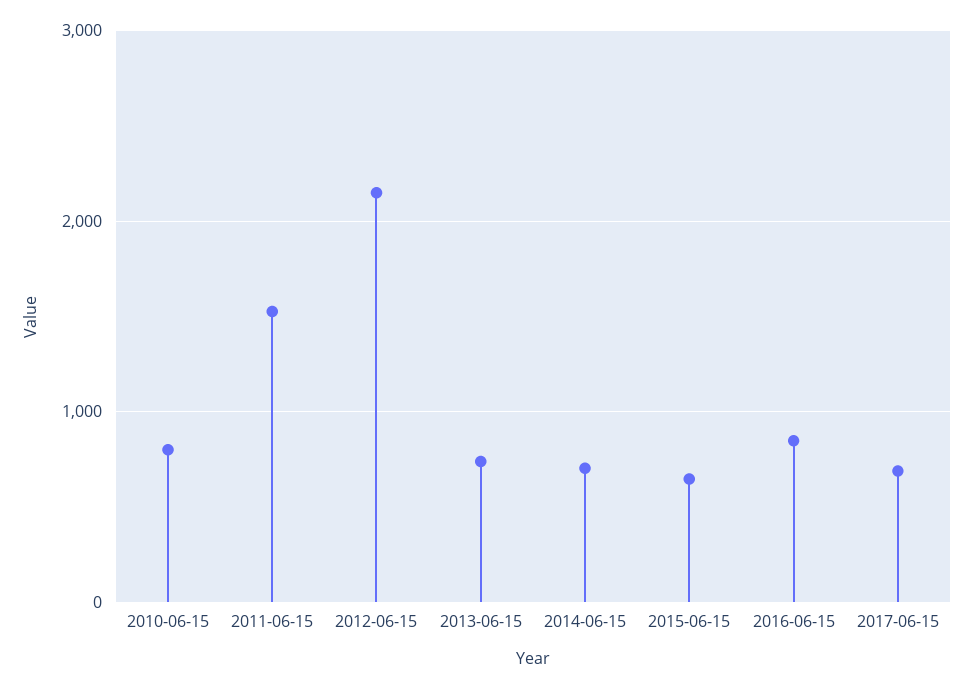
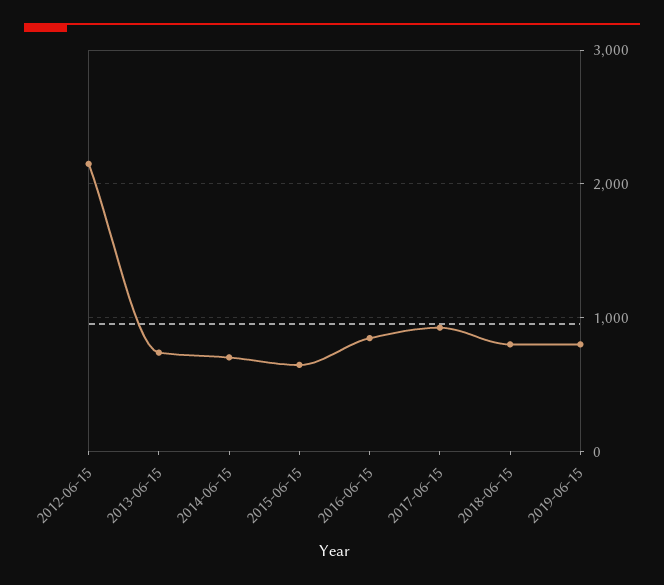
2010-06-15: 800 -> none
2011-06-15: 1500 -> none
2017-06-15: 700 -> 900
2018-06-15: none -> 800
2019-06-15: none -> 800

